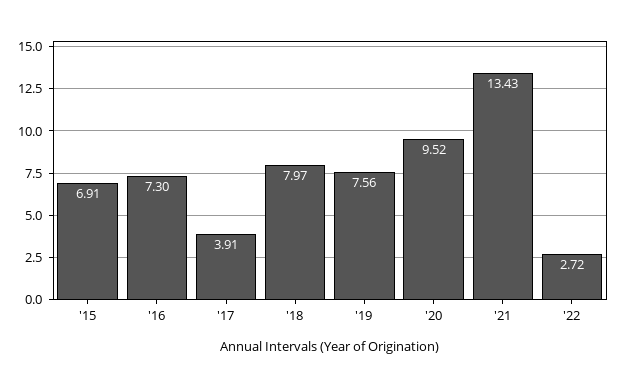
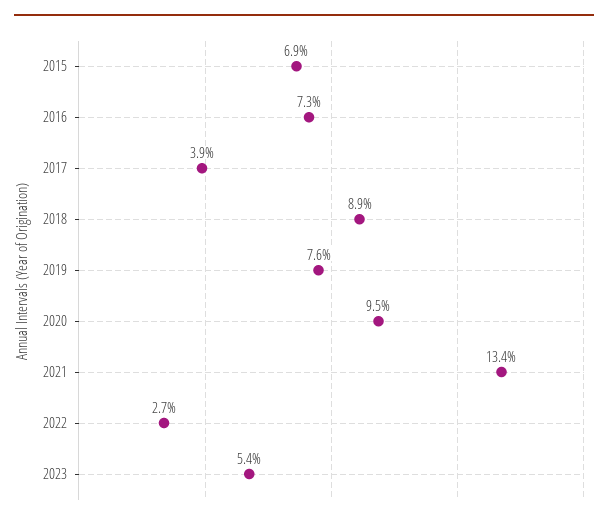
'18: 7.97 -> 8.9
2023: none -> 5.4

